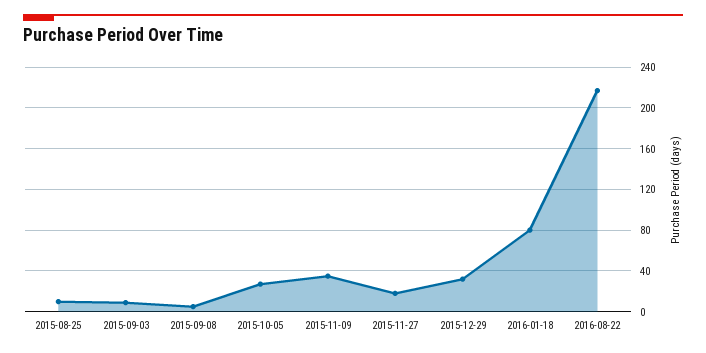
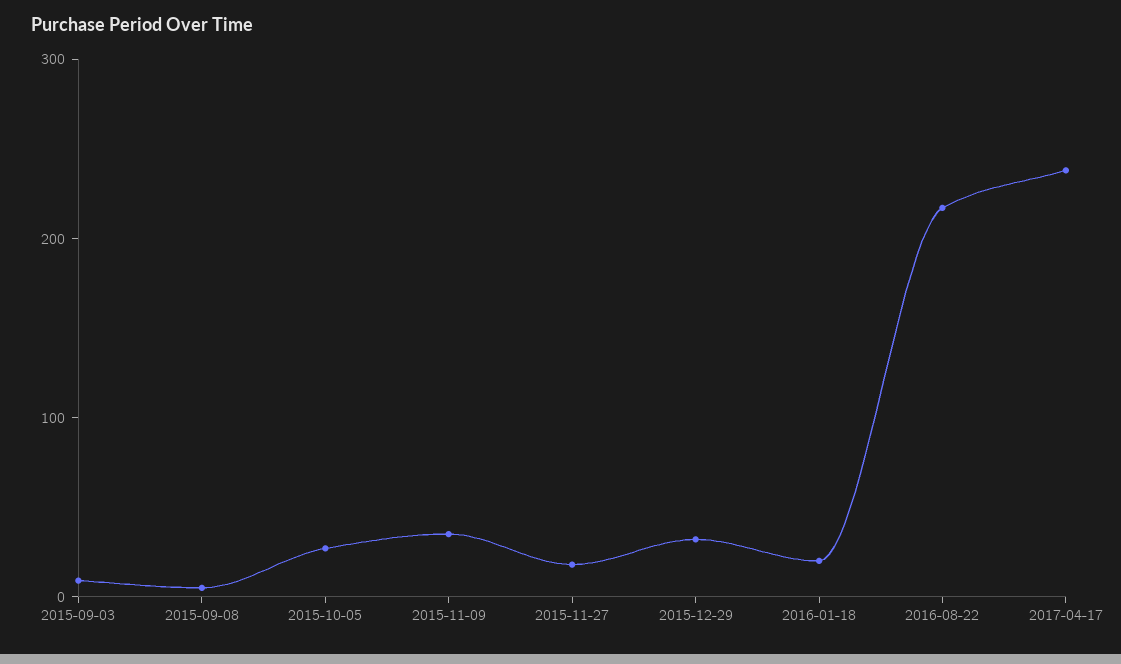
2015-08-25: 10 -> none
2016-01-18: 80 -> 20
2017-04-17: none -> 240

